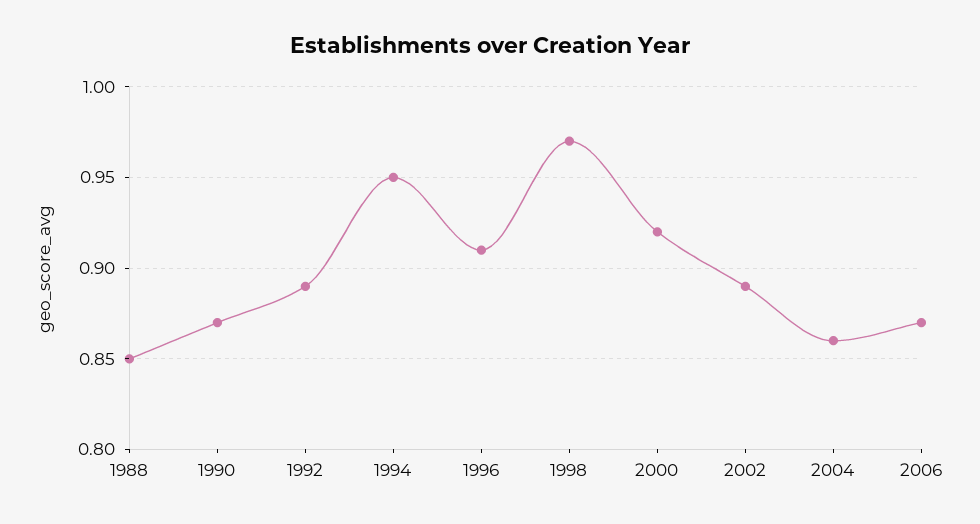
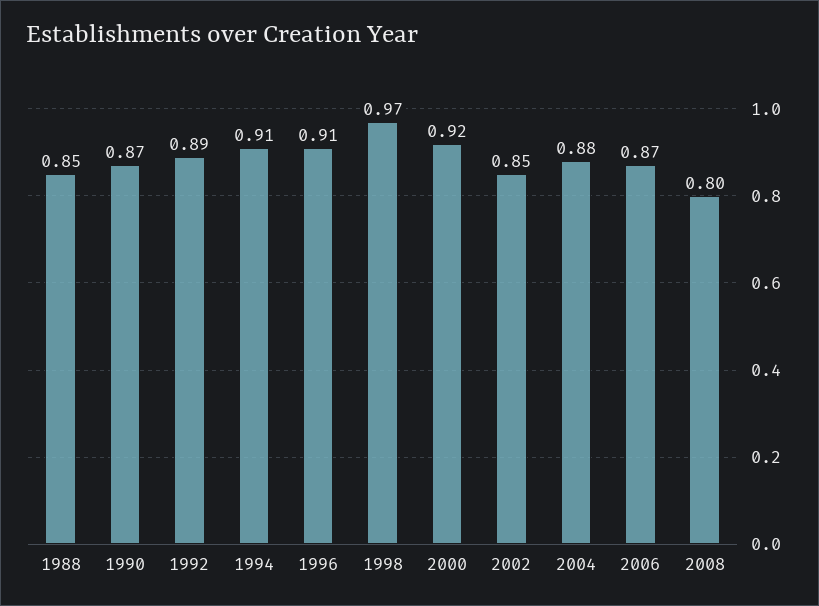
1994: 0.95 -> 0.91
2002: 0.89 -> 0.85
2004: 0.86 -> 0.88
2008: none -> 0.8

